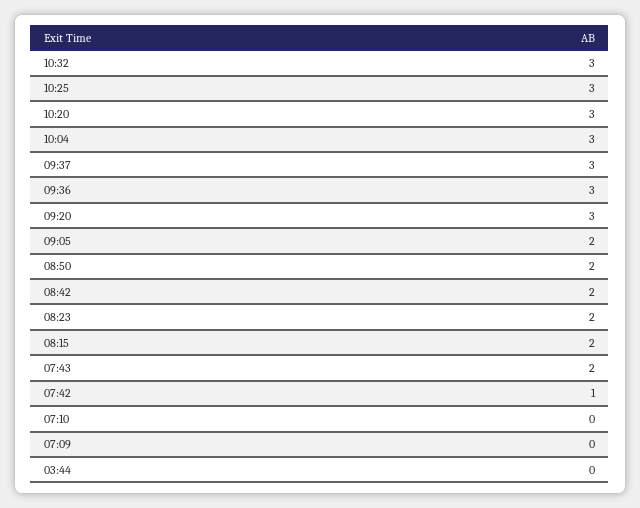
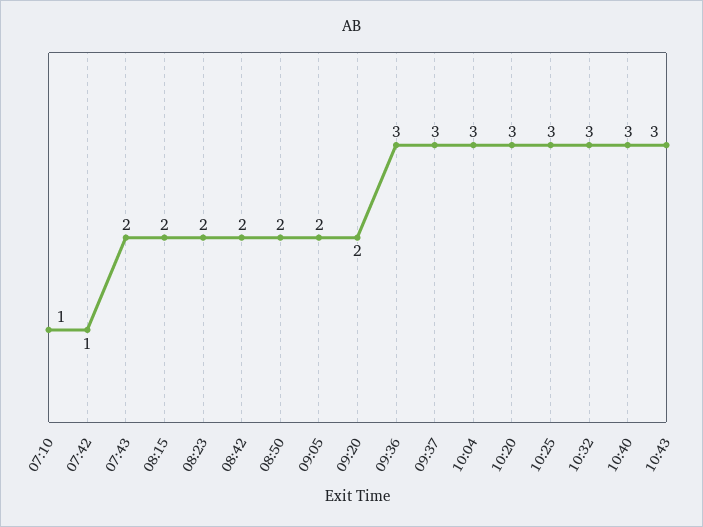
09:20: 3 -> 2
07:10: 0 -> 1
07:09: 0 -> none
03:44: 0 -> none
10:40: none -> 3
10:43: none -> 3

